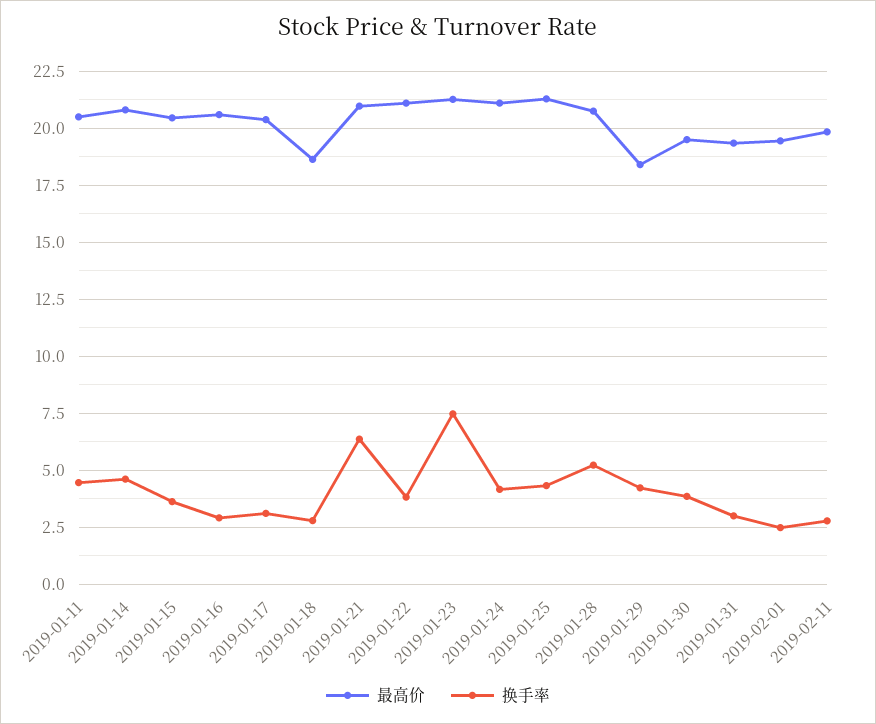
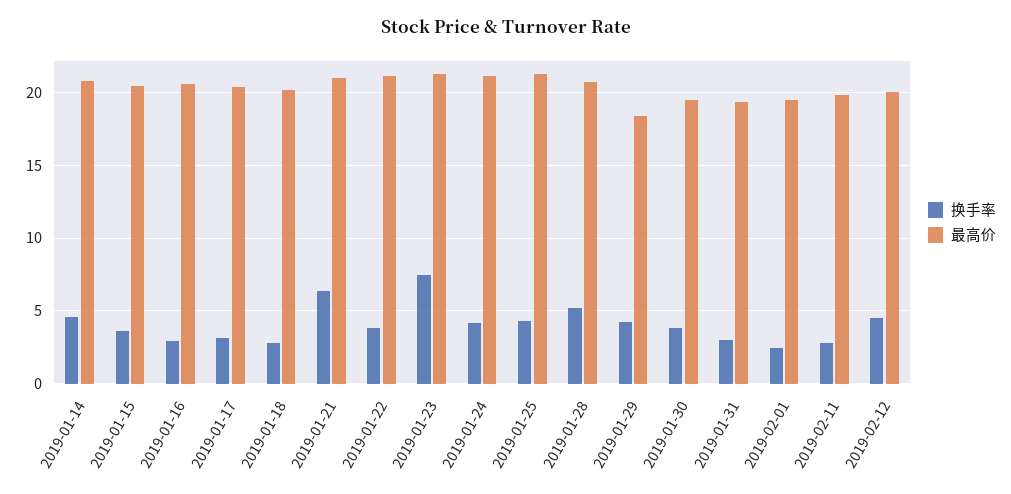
最高价, 2019-01-11: 20.5 -> none
换手率, 2019-01-11: 4.5 -> none
最高价, 2019-01-18: 18.5 -> 20
换手率, 2019-02-12: none -> 4.5
最高价, 2019-02-12: none -> 20

